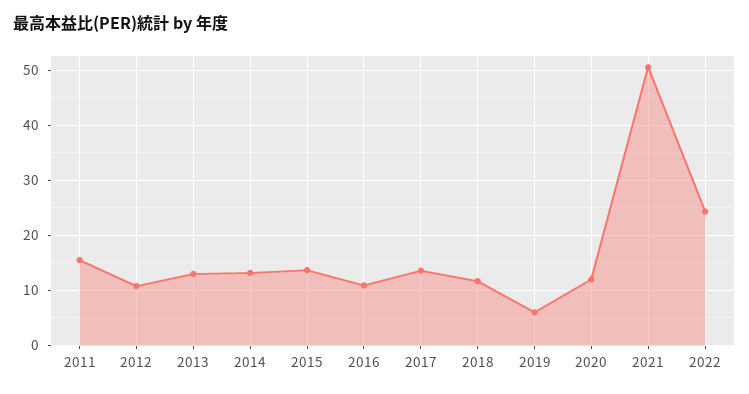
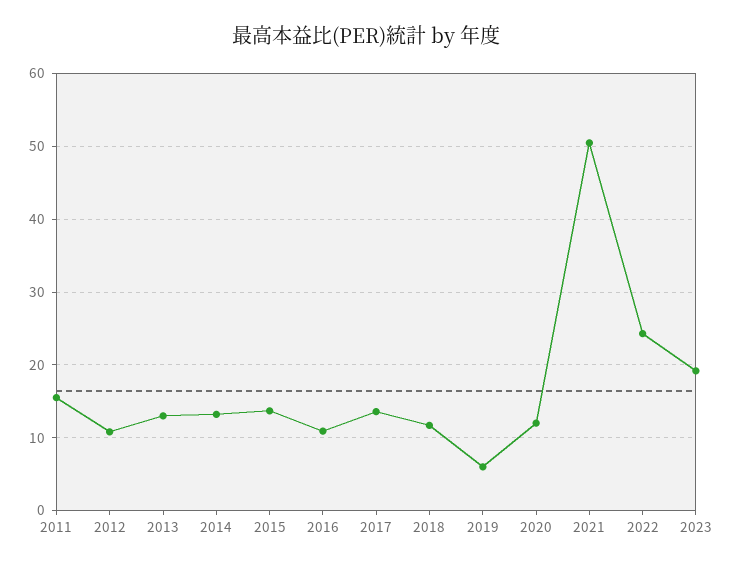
2023: none -> 19

